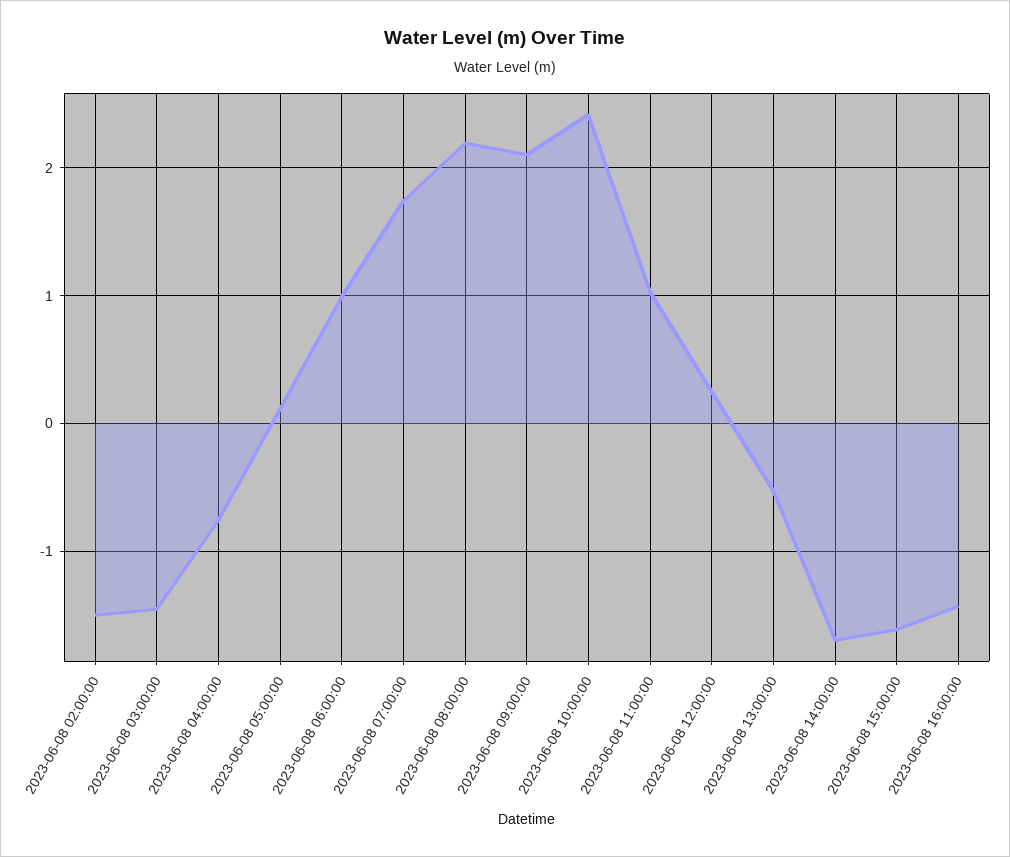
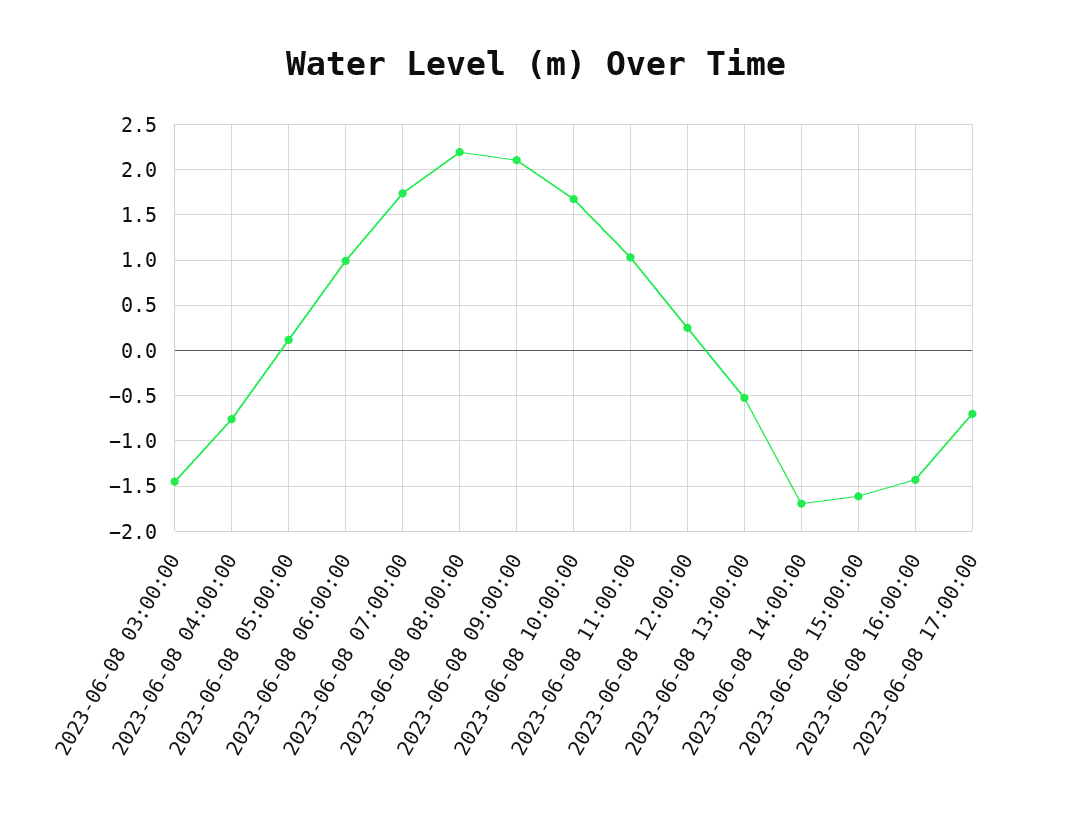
2023-06-08 02:00:00: -1.5 -> none
2023-06-08 10:00:00: 2.4 -> 1.7
2023-06-08 17:00:00: none -> -0.7

